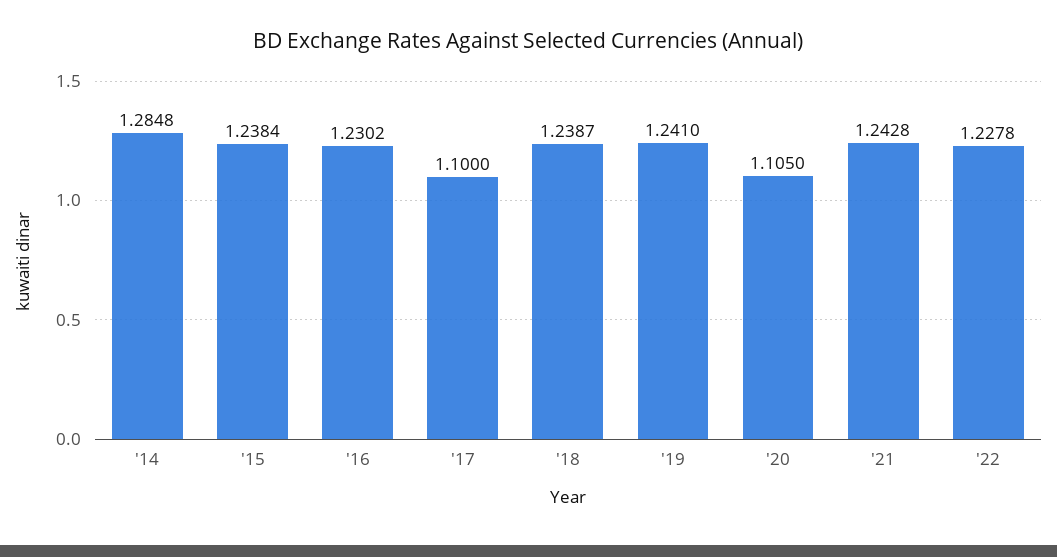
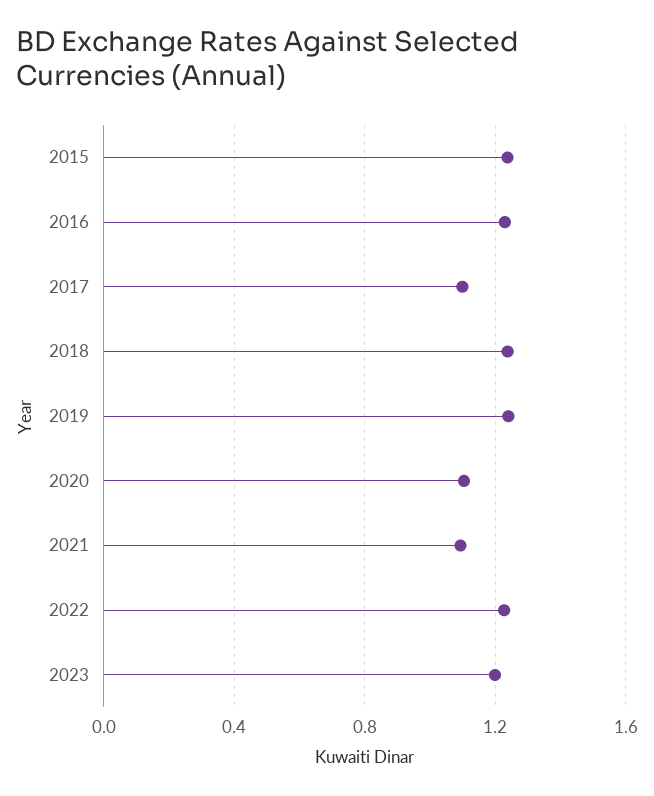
'14: 1.2848 -> none
'21: 1.2428 -> 1.1
2023: none -> 1.2

